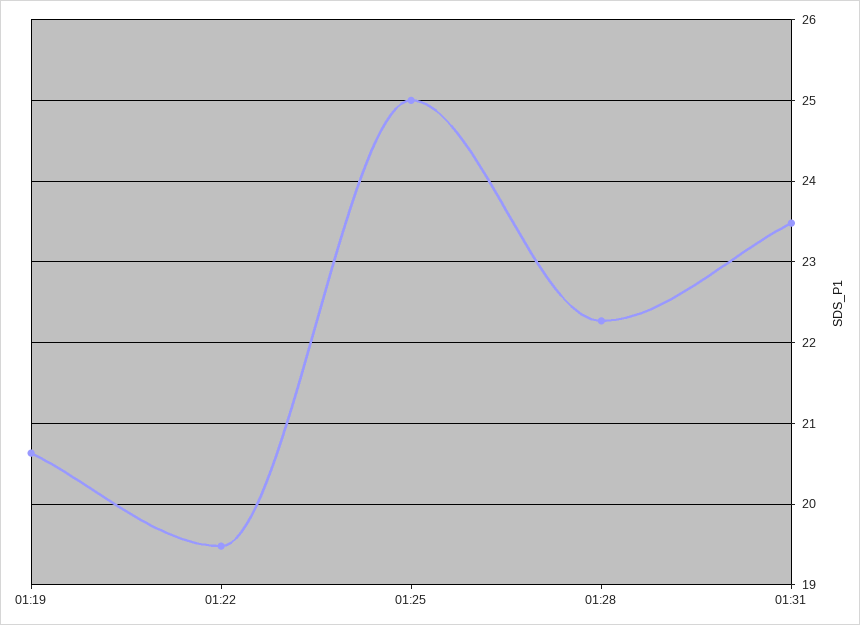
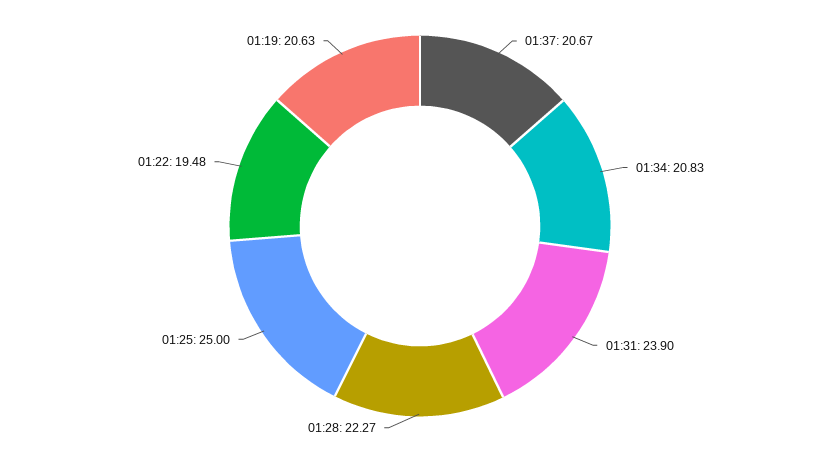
01:31: 23.5 -> 23.9
01:37: none -> 20.67
01:34: none -> 20.83

